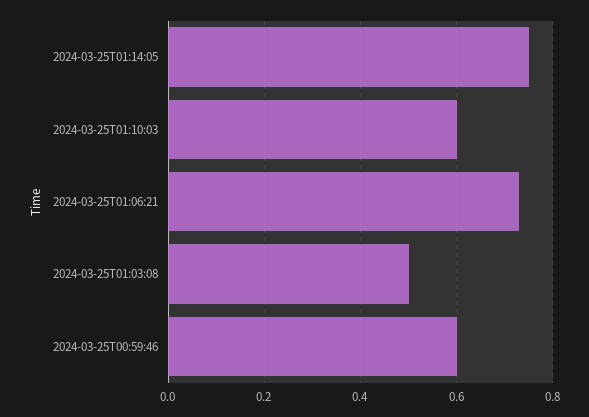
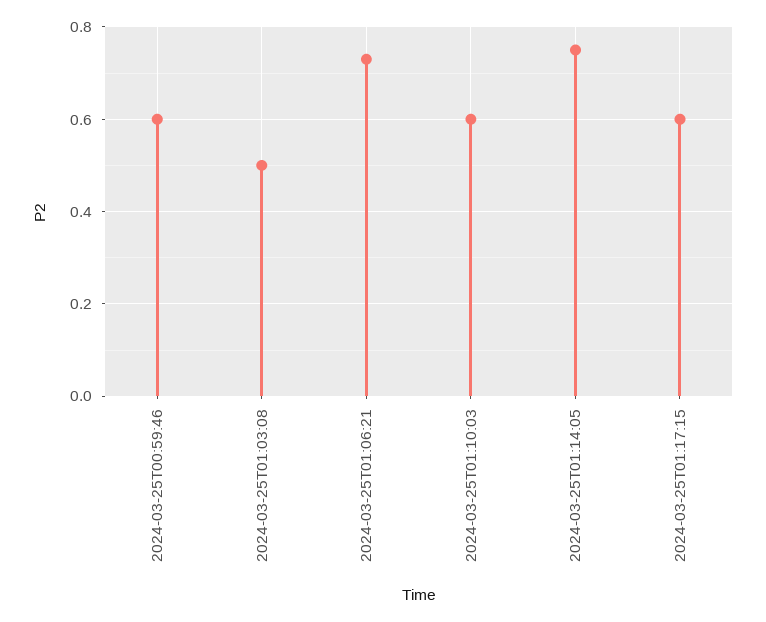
2024-03-25T01:17:15: none -> 0.6

